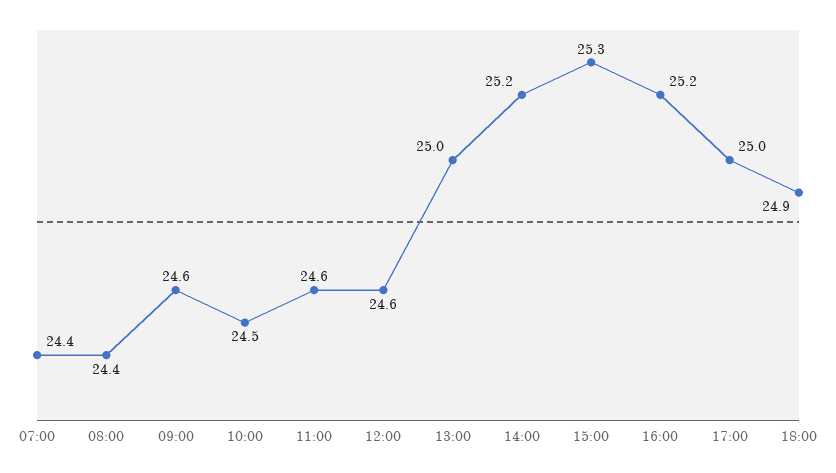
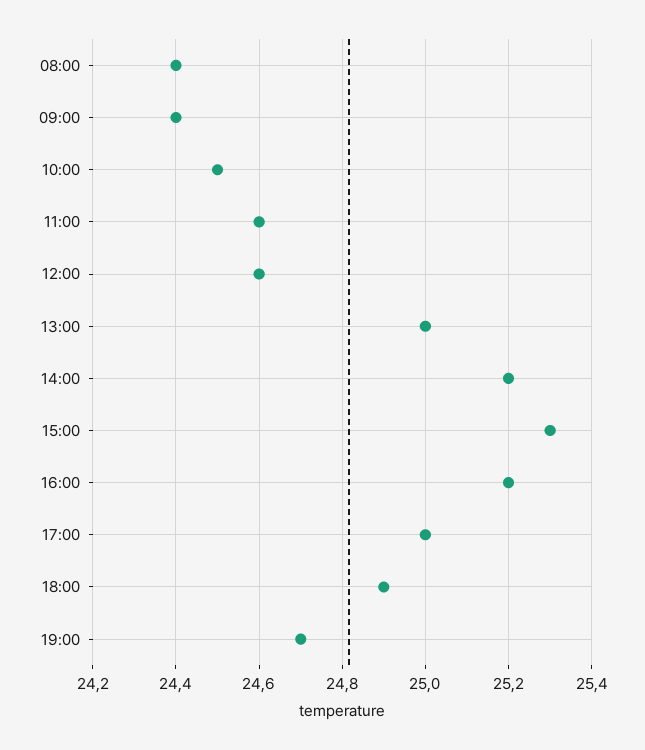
07:00: 24.4 -> none
09:00: 24.6 -> 24.4
19:00: none -> 24.7

